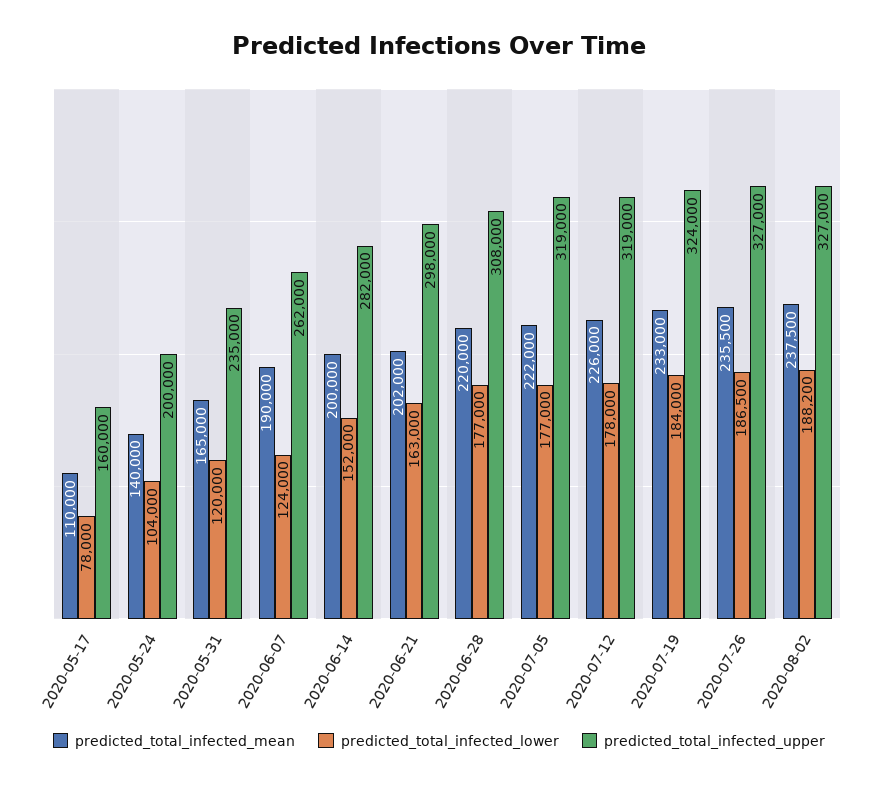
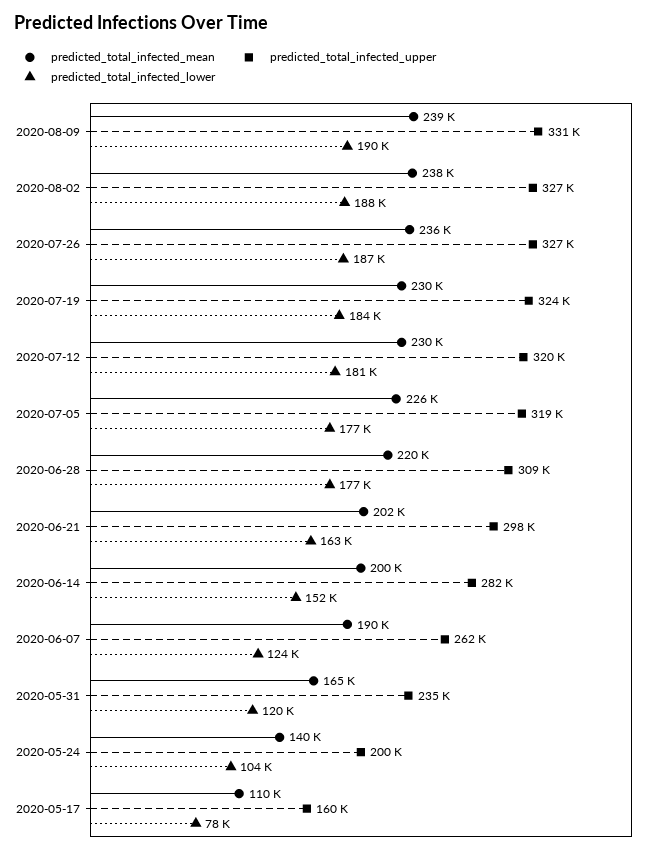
predicted_total_infected_upper, 2020-06-28: 308000 -> 309000
predicted_total_infected_mean, 2020-07-05: 222000 -> 226000
predicted_total_infected_mean, 2020-07-12: 226000 -> 230000
predicted_total_infected_lower, 2020-07-12: 178000 -> 181000
predicted_total_infected_upper, 2020-07-12: 319000 -> 320000
predicted_total_infected_mean, 2020-07-19: 233000 -> 230000
predicted_total_infected_mean, 2020-08-09: none -> 239000
predicted_total_infected_upper, 2020-08-09: none -> 331000
predicted_total_infected_lower, 2020-08-09: none -> 190000

